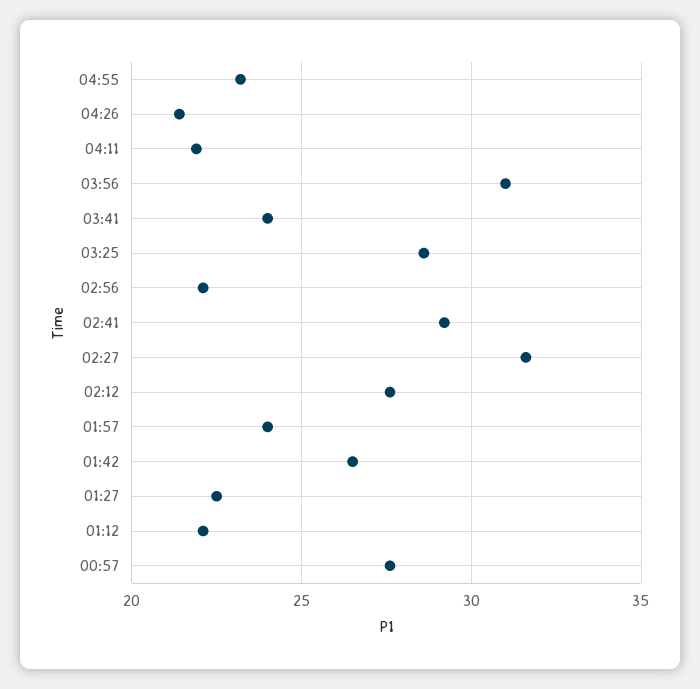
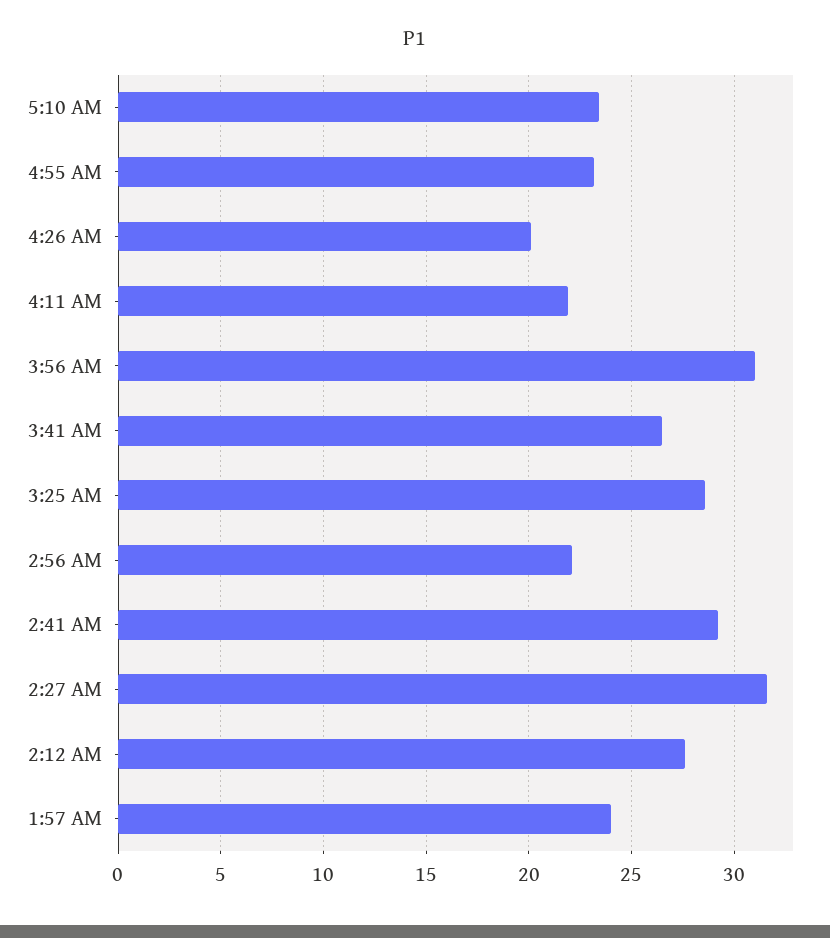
04:26: 21.5 -> 20
03:41: 24 -> 26.5
01:42: 26.5 -> none
01:27: 22.5 -> none
01:12: 22 -> none
00:57: 27.5 -> none
5:10 AM: none -> 23.5

